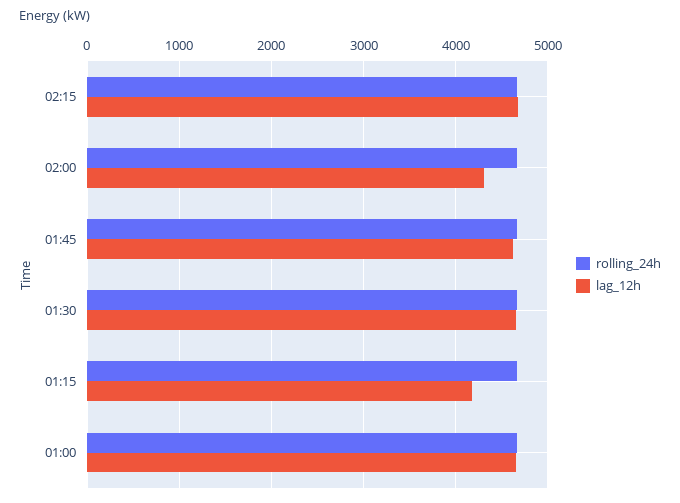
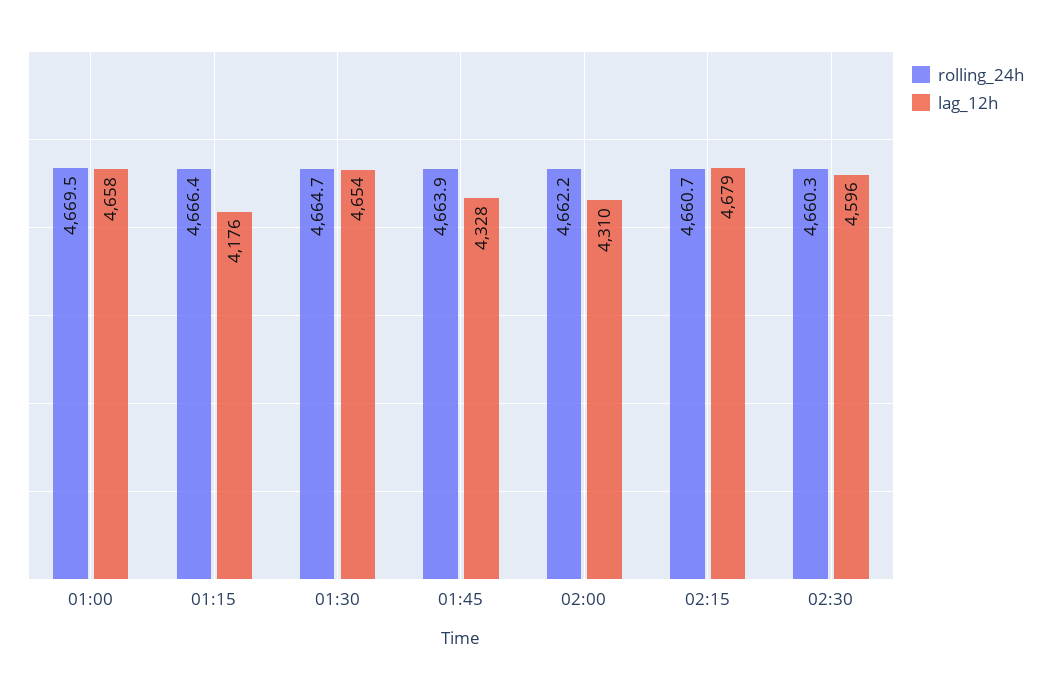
lag_12h, 01:45: 4600 -> 4328
rolling_24h, 02:30: none -> 4660.3
lag_12h, 02:30: none -> 4596

